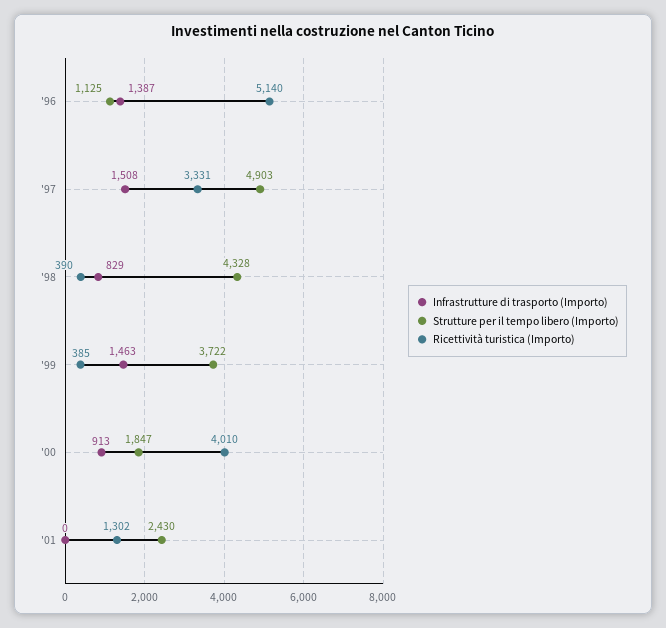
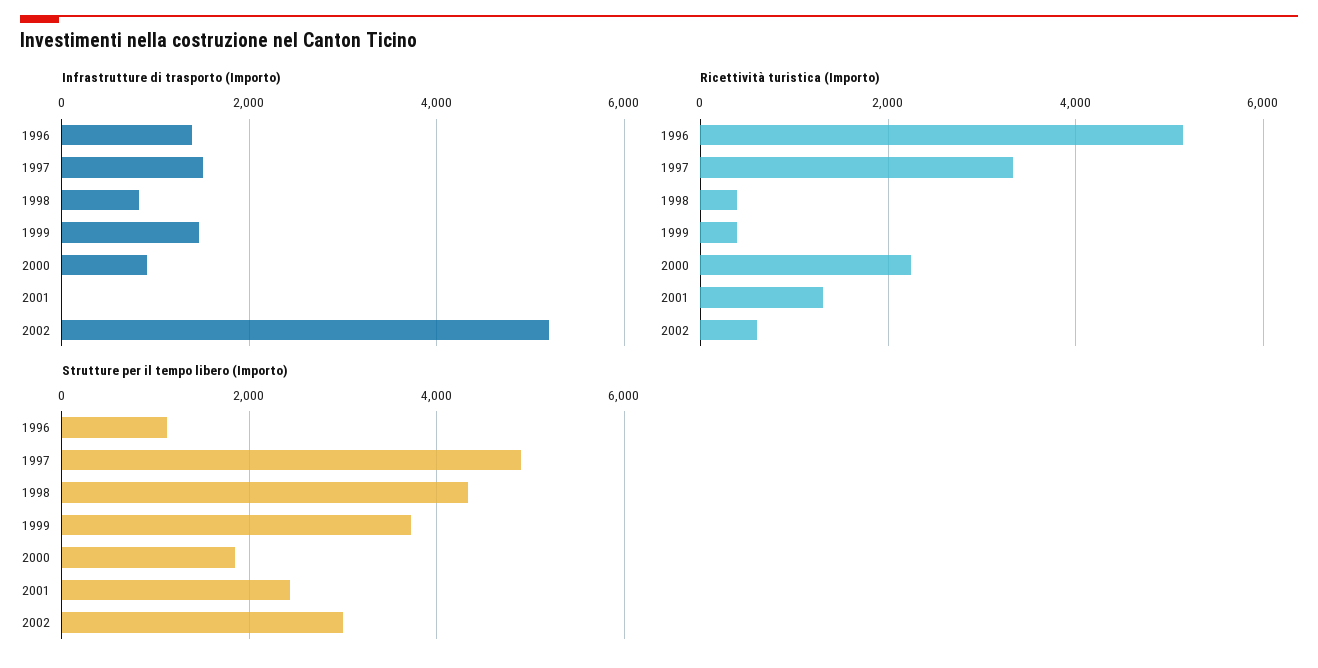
Ricettività turistica (Importo), '00: 4010 -> 2200
Infrastrutture di trasporto (Importo), 2002: none -> 5200
Ricettività turistica (Importo), 2002: none -> 600
Strutture per il tempo libero (Importo), 2002: none -> 3000

